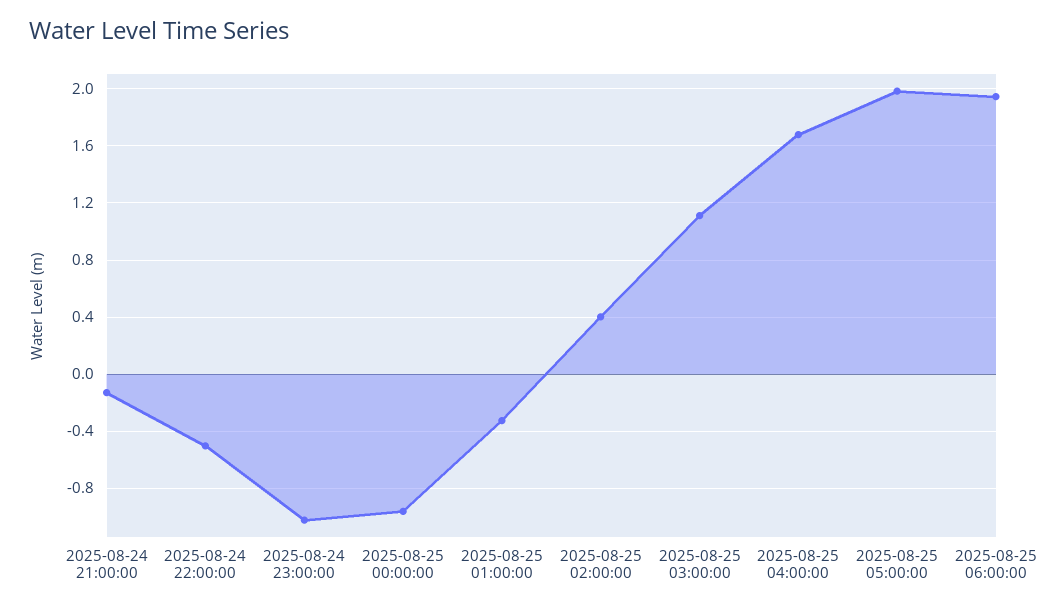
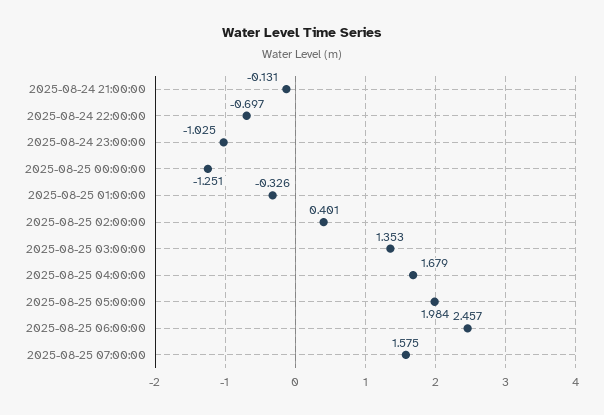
2025-08-24 22:00:00: -0.5 -> -0.697
2025-08-25 00:00:00: -0.95 -> -1.251
2025-08-25 03:00:00: 1.1 -> 1.353
2025-08-25 06:00:00: 1.95 -> 2.457
2025-08-25 07:00:00: none -> 1.575

